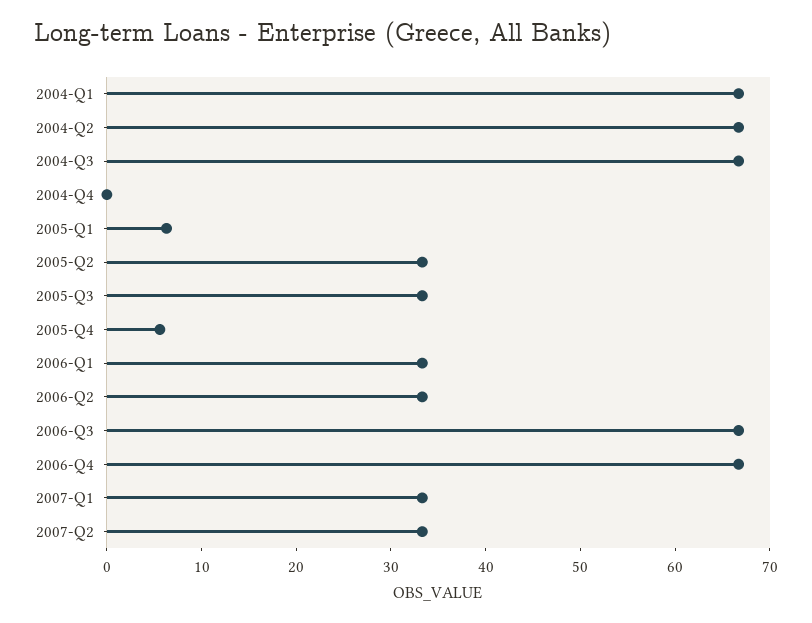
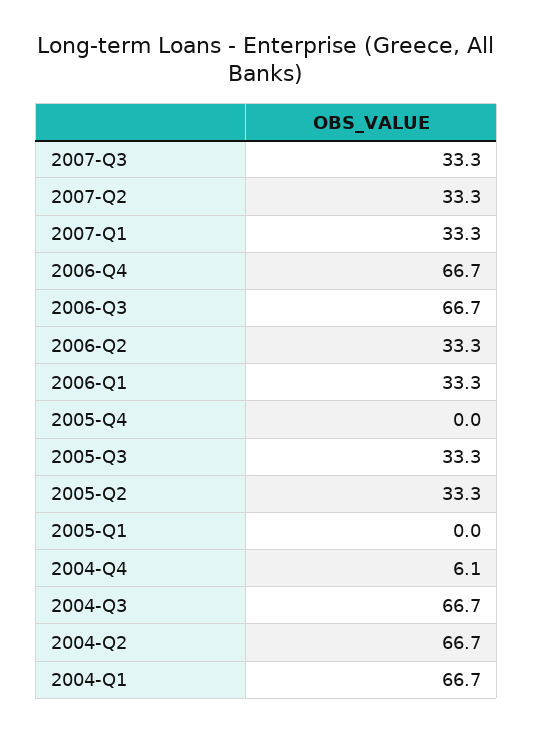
2004-Q4: 0 -> 6.1
2005-Q1: 6 -> 0
2005-Q4: 6 -> 0
2007-Q3: none -> 33.3

